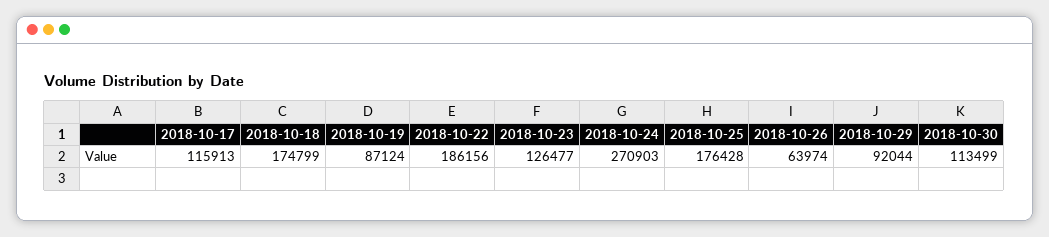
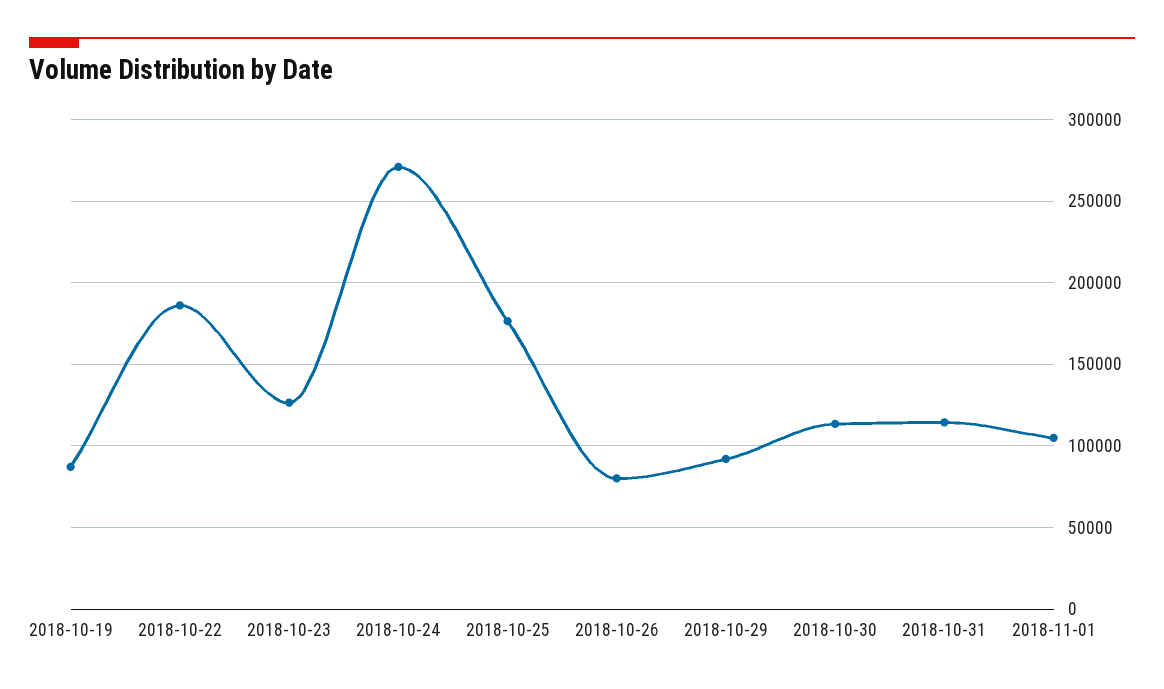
2018-10-17: 115913 -> none
2018-10-18: 174799 -> none
2018-10-26: 63974 -> 80000
2018-10-31: none -> 115000
2018-11-01: none -> 105000

